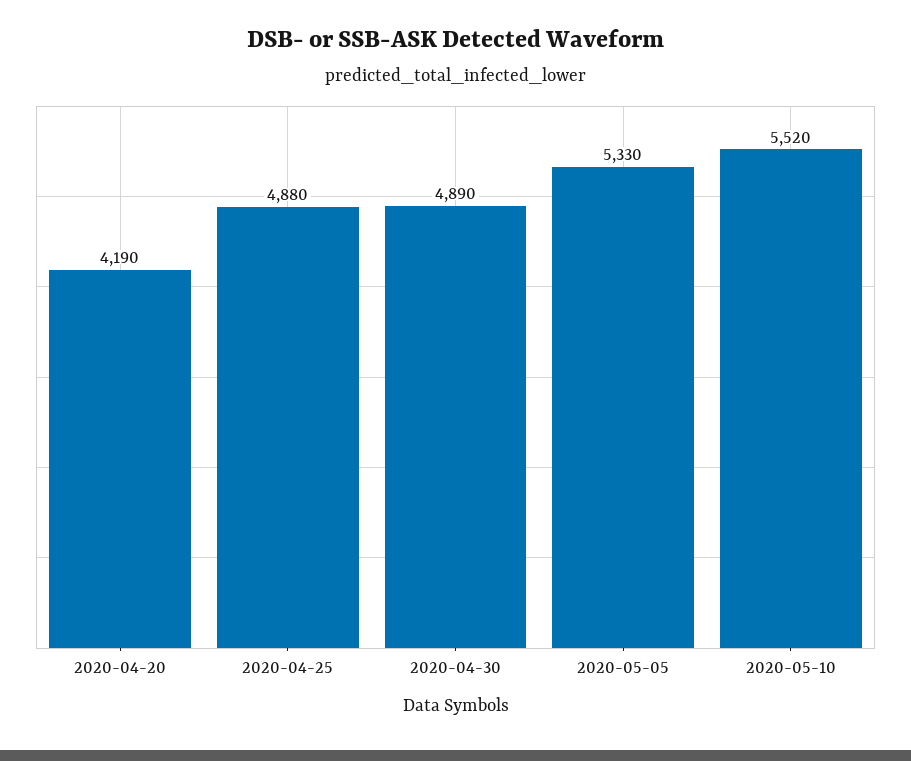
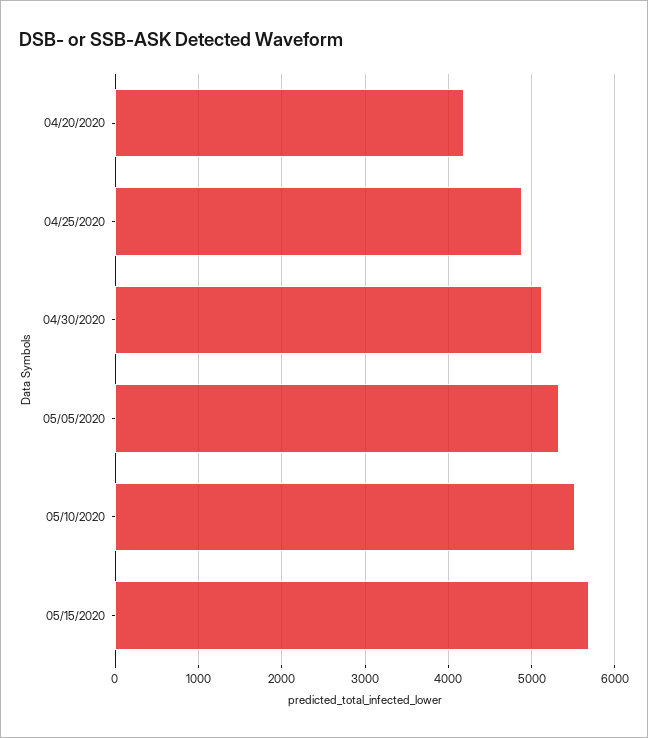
2020-04-30: 4890 -> 5100
05/15/2020: none -> 5700

